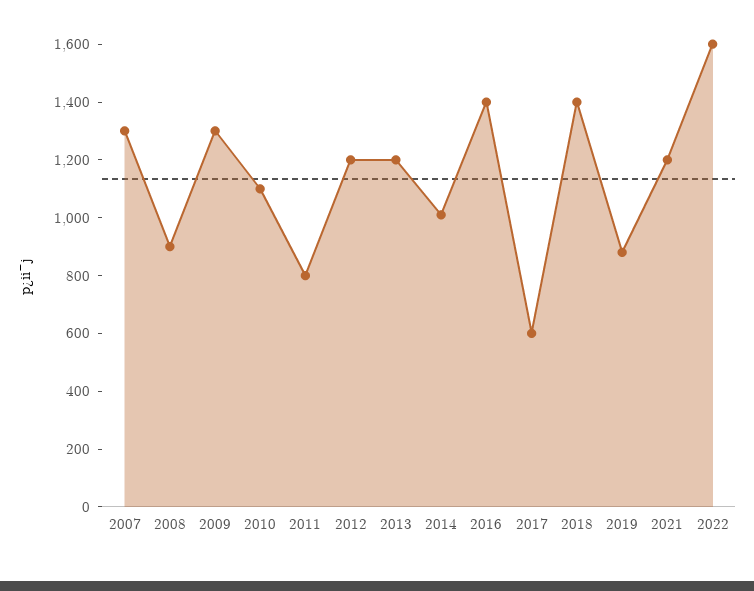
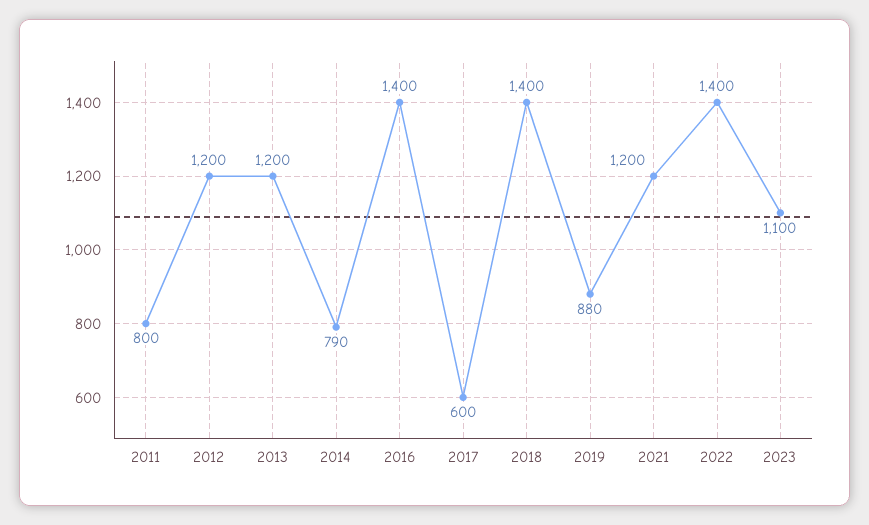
2007: 1300 -> none
2008: 900 -> none
2009: 1300 -> none
2010: 1100 -> none
2014: 1000 -> 790
2022: 1600 -> 1400
2023: none -> 1100

